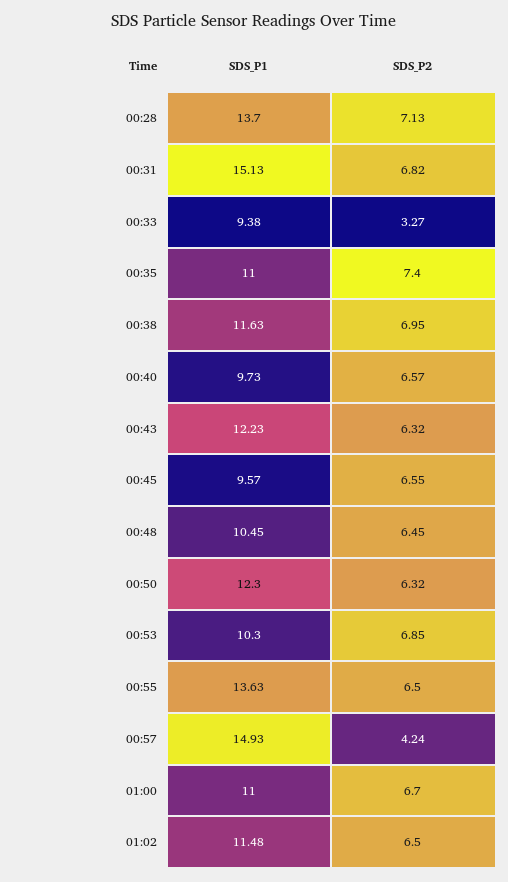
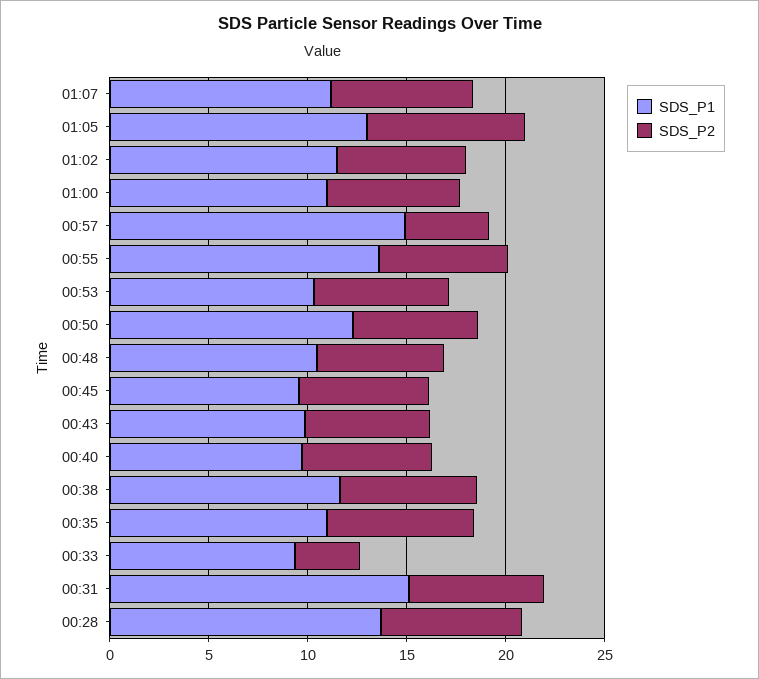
SDS_P1, 00:43: 12.23 -> 10
SDS_P1, 01:07: none -> 11
SDS_P2, 01:07: none -> 7
SDS_P1, 01:05: none -> 13
SDS_P2, 01:05: none -> 8

